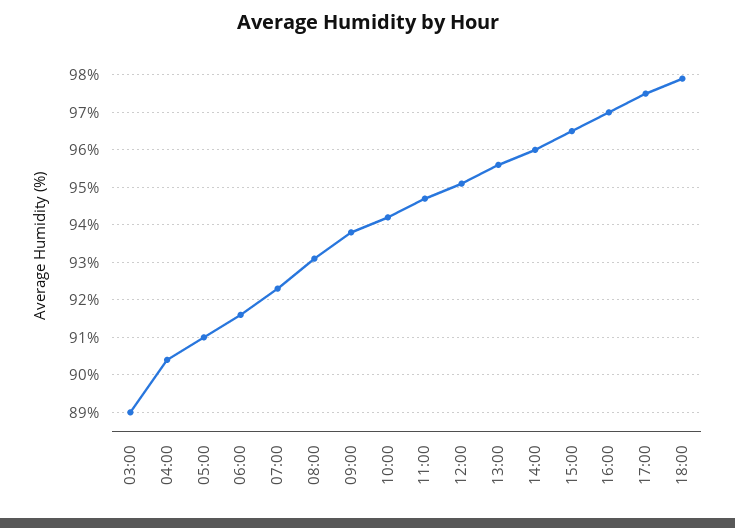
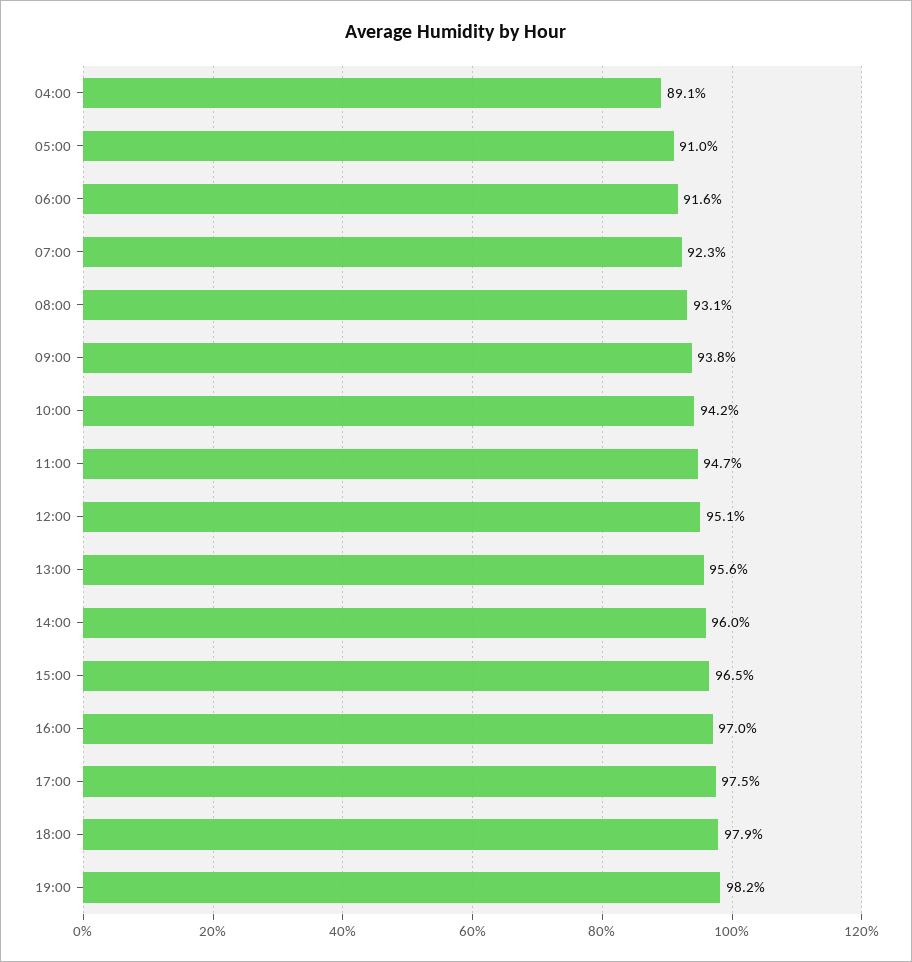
03:00: 89 -> none
04:00: 90.5 -> 89.1
19:00: none -> 98.2

